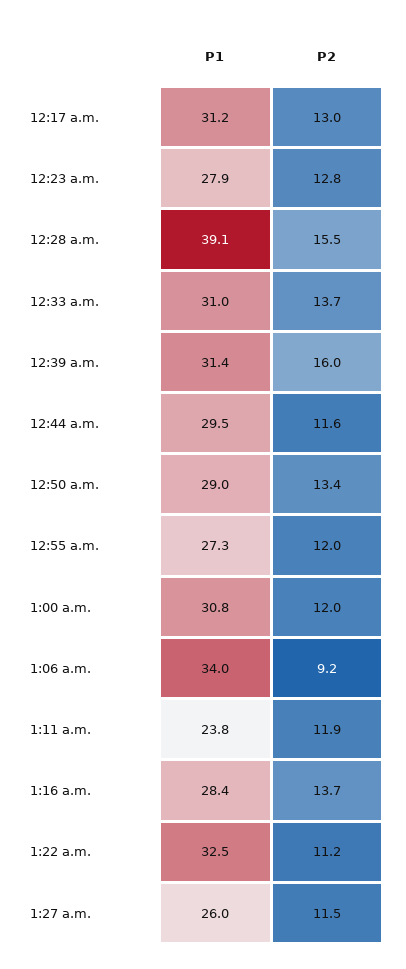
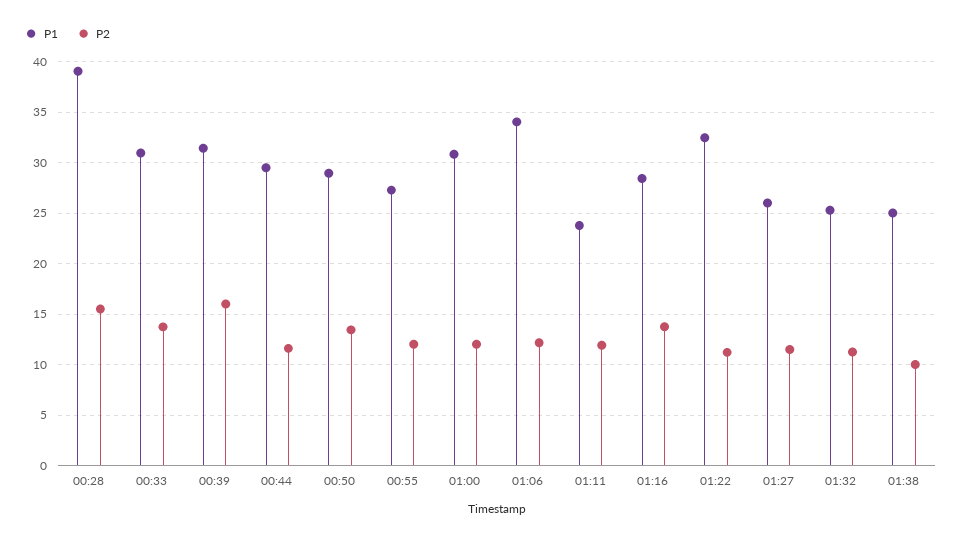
P1, 12:17 a.m.: 31.2 -> none
P2, 12:17 a.m.: 13 -> none
P1, 12:23 a.m.: 27.9 -> none
P2, 12:23 a.m.: 12.8 -> none
P2, 1:06 a.m.: 9.2 -> 12
P1, 01:32: none -> 25
P2, 01:32: none -> 11
P1, 01:38: none -> 25
P2, 01:38: none -> 10

